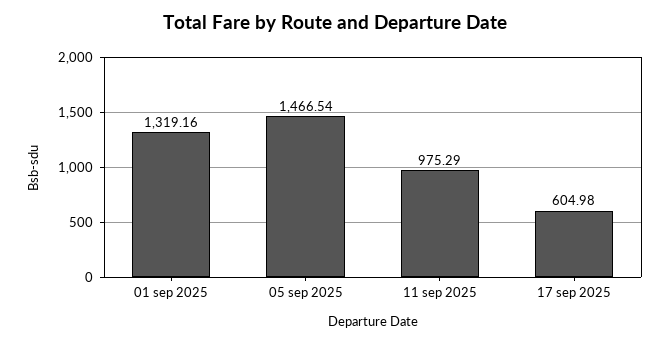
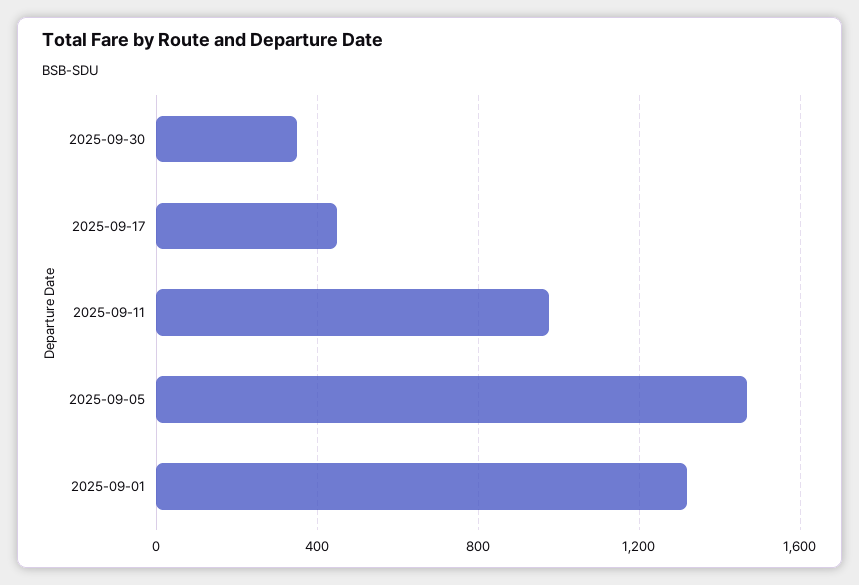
17 sep 2025: 604.98 -> 450
2025-09-30: none -> 350

